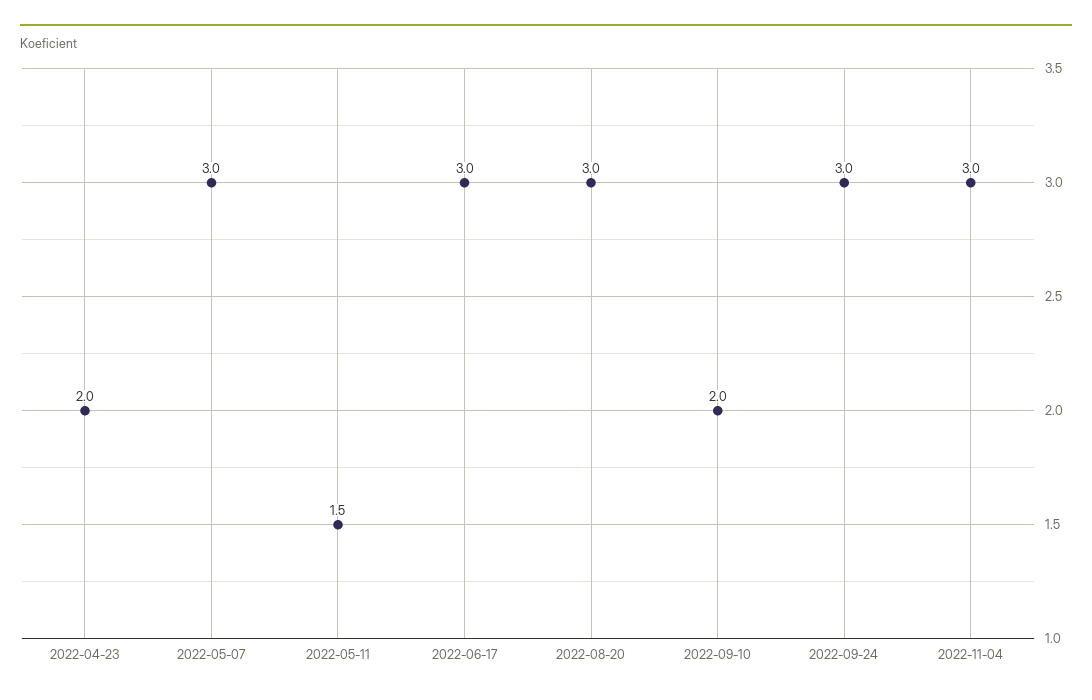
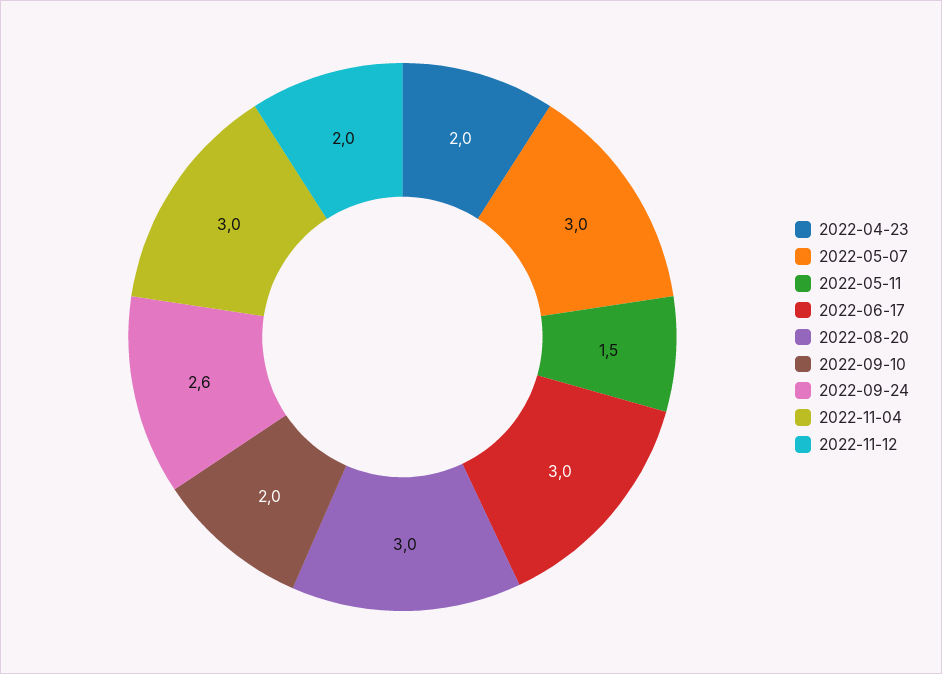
2022-09-24: 3 -> 2.6
2022-11-12: none -> 2

